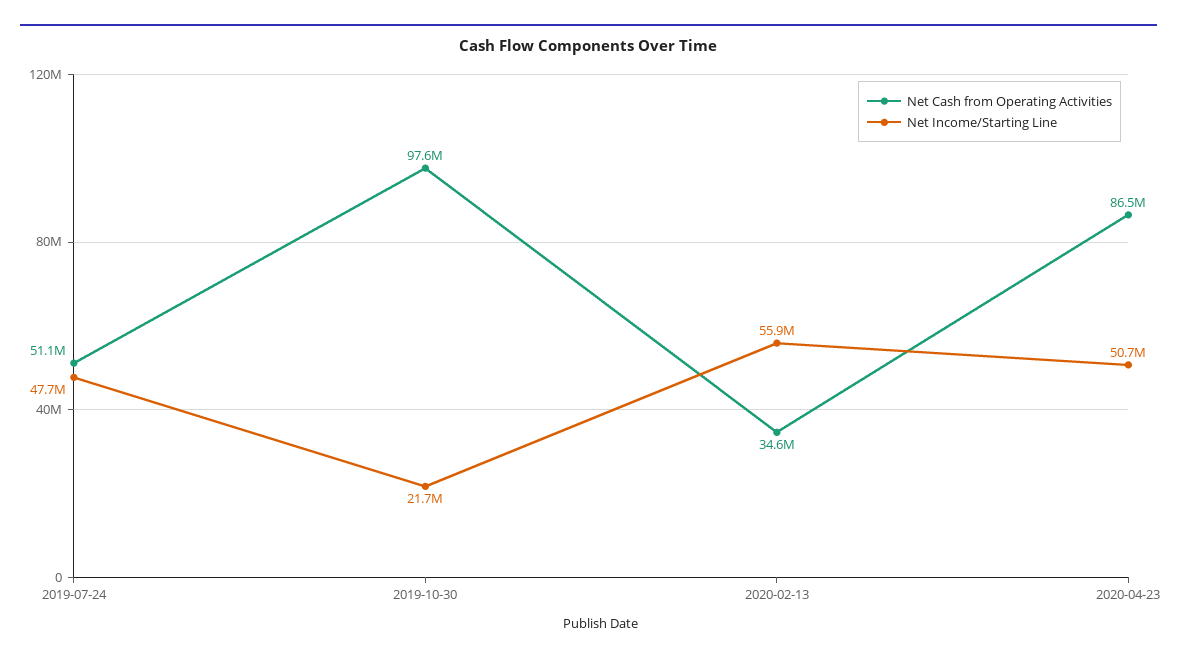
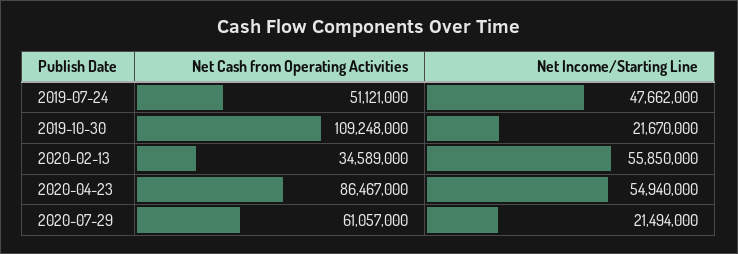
Net Cash from Operating Activities, 2019-10-30: 97600000 -> 109248000
Net Income/Starting Line, 2020-04-23: 50700000 -> 54940000
Net Cash from Operating Activities, 2020-07-29: none -> 61057000
Net Income/Starting Line, 2020-07-29: none -> 21494000

